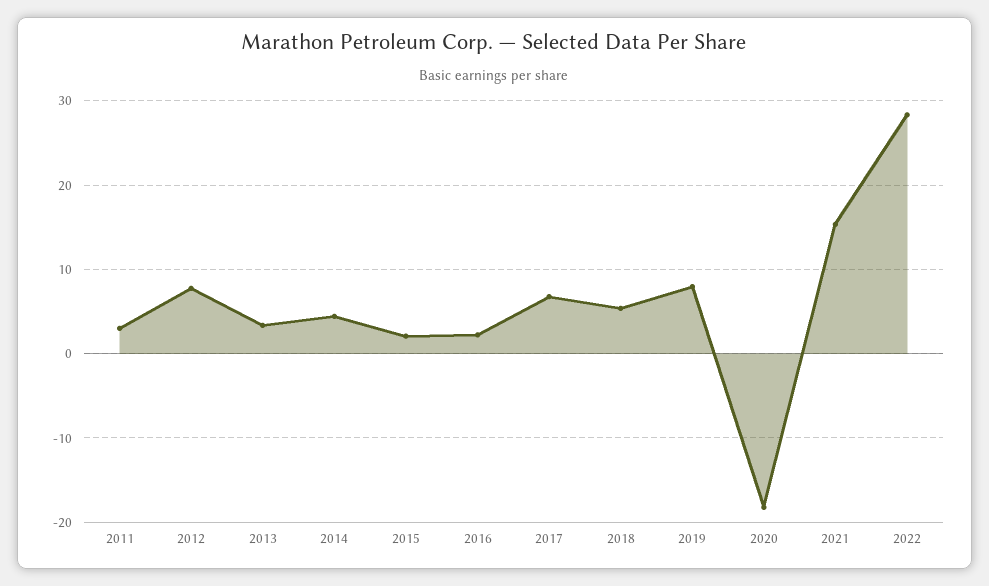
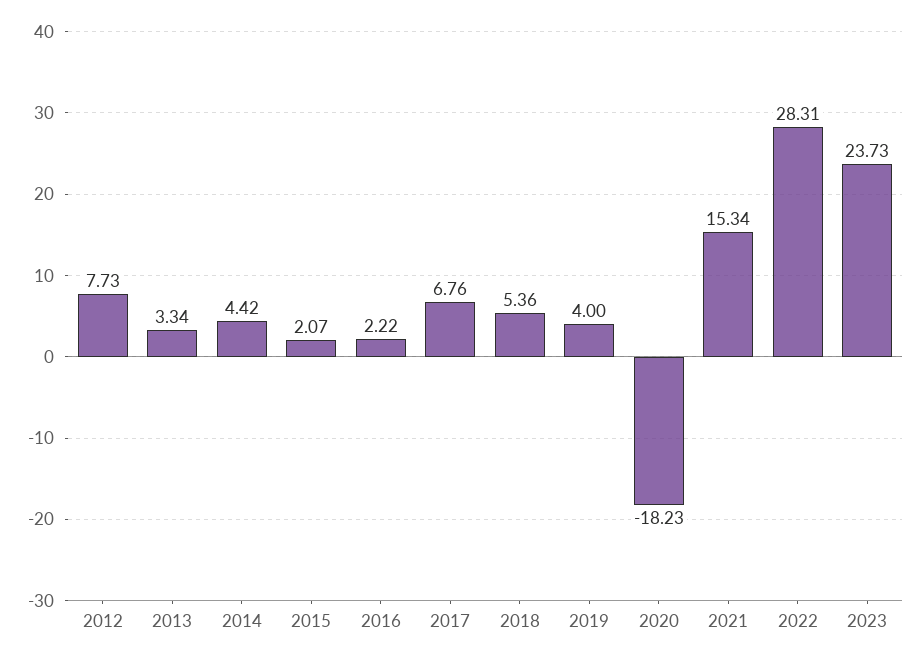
2011: 3 -> none
2019: 8 -> 4
2023: none -> 23.73

